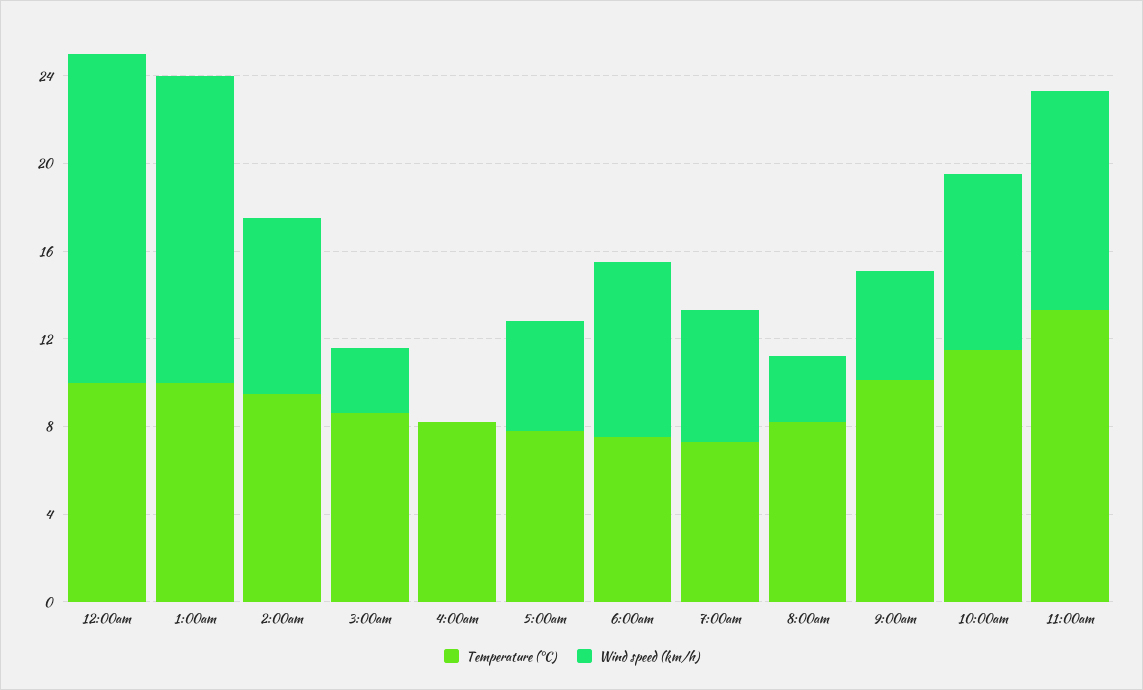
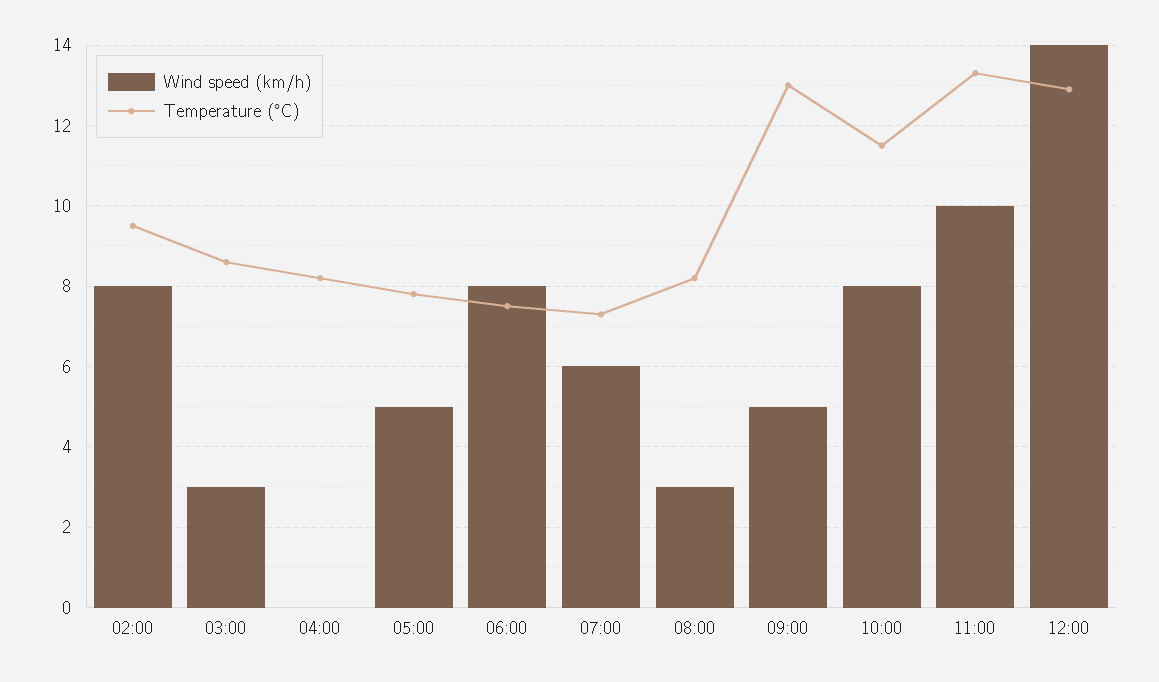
Temperature (°C), 12:00am: 10 -> none
Wind speed (km/h), 12:00am: 15 -> none
Temperature (°C), 1:00am: 10 -> none
Wind speed (km/h), 1:00am: 14 -> none
Temperature (°C), 9:00am: 10 -> 13
Wind speed (km/h), 12:00: none -> 14
Temperature (°C), 12:00: none -> 13

